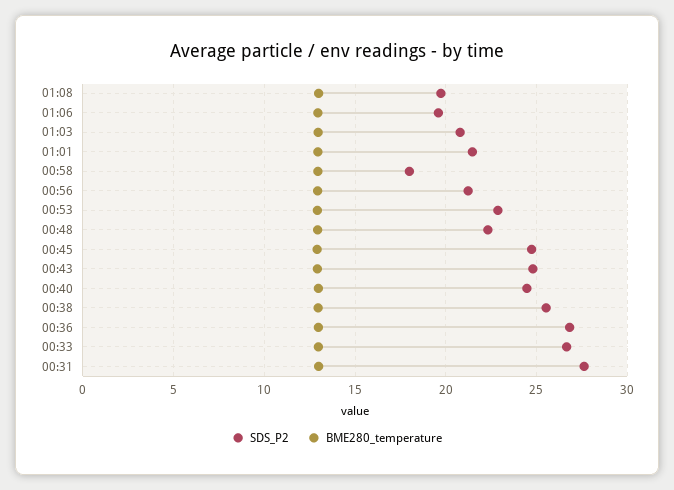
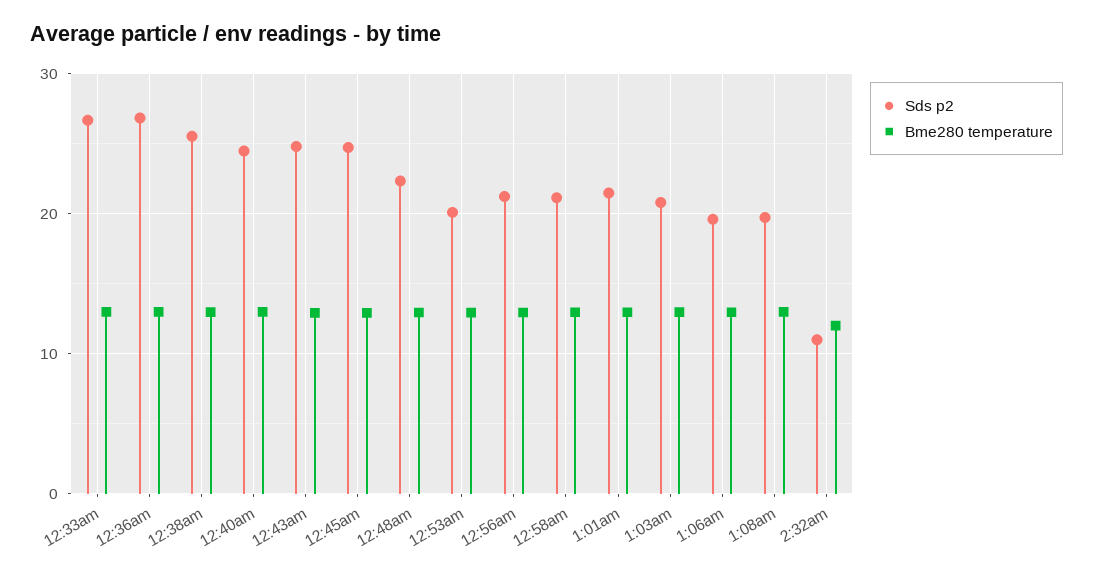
SDS_P2, 00:58: 18 -> 21
SDS_P2, 00:53: 23 -> 20
SDS_P2, 00:31: 27.5 -> none
BME280_temperature, 00:31: 13 -> none
SDS_P2, 2:32am: none -> 11
BME280_temperature, 2:32am: none -> 12

